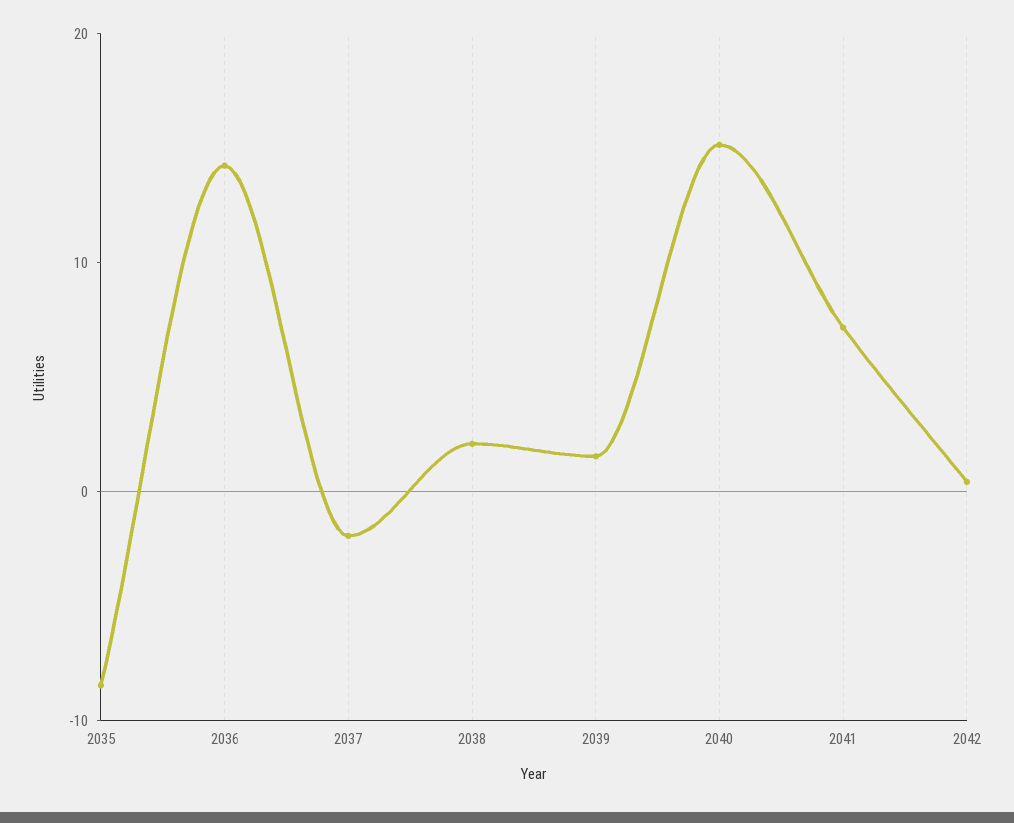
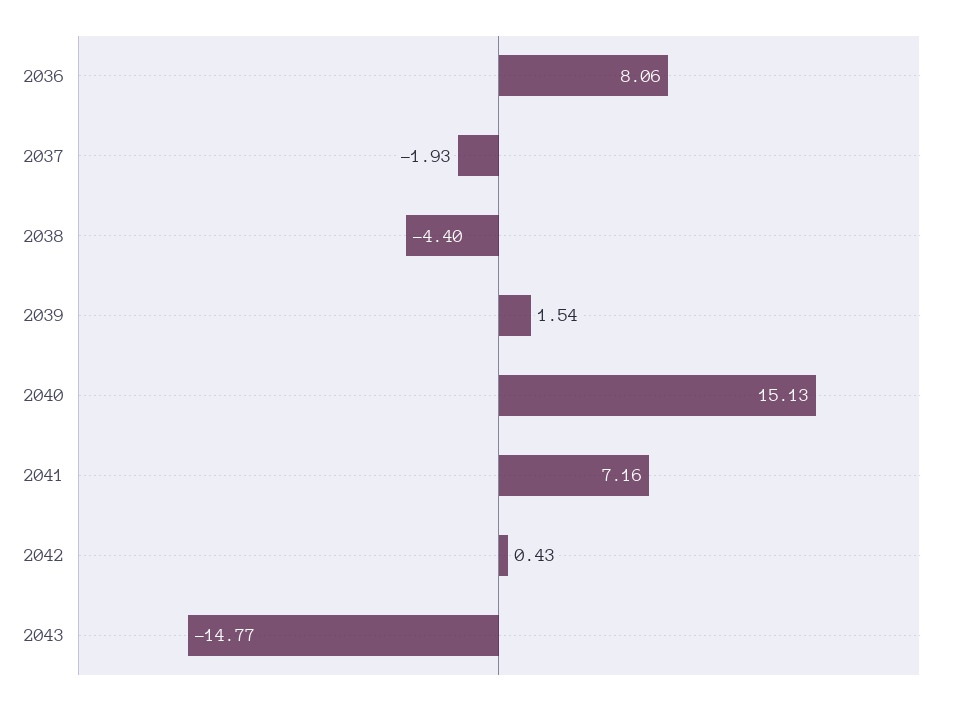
2035: -8 -> none
2036: 14 -> 8.06
2038: 2 -> -4.4
2043: none -> -14.77

